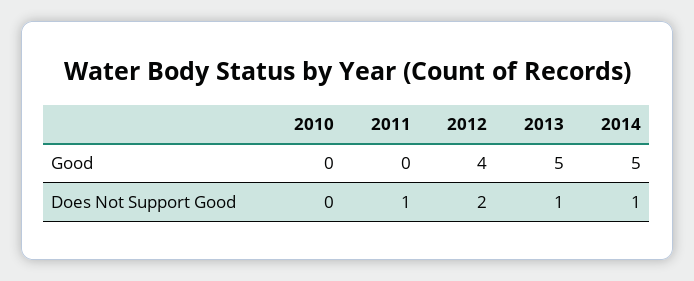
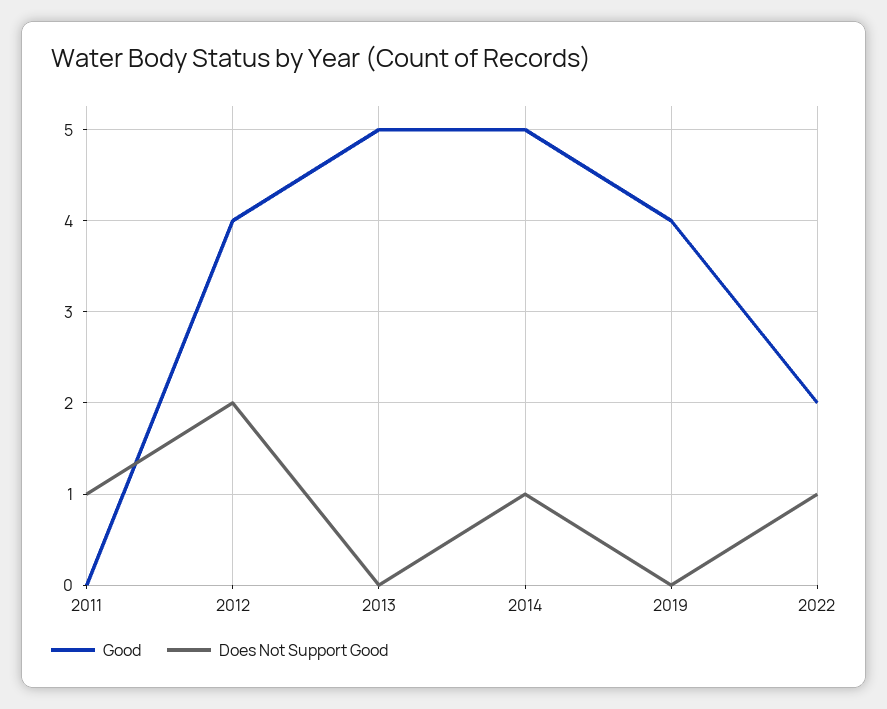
Good, 2010: 0 -> none
Does Not Support Good, 2010: 0 -> none
Does Not Support Good, 2013: 1 -> 0
Good, 2019: none -> 4
Does Not Support Good, 2019: none -> 0
Good, 2022: none -> 2
Does Not Support Good, 2022: none -> 1

